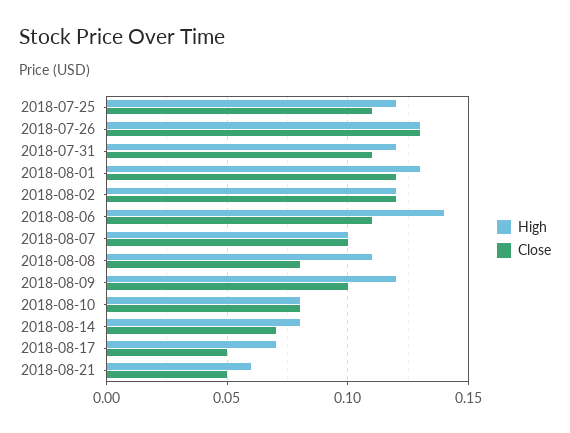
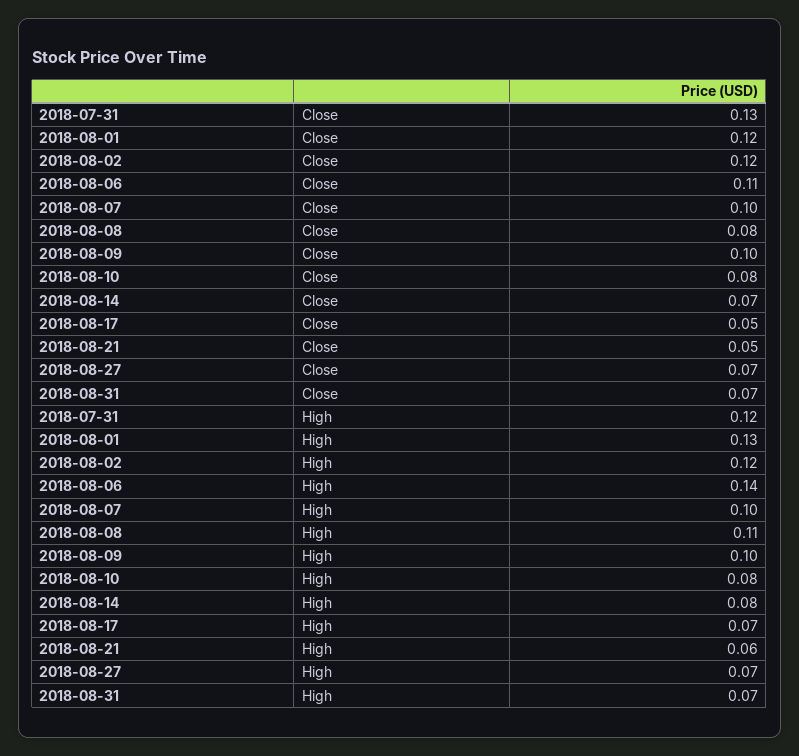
High, 2018-07-25: 0.12 -> none
Close, 2018-07-25: 0.11 -> none
High, 2018-07-26: 0.13 -> none
Close, 2018-07-26: 0.13 -> none
Close, 2018-07-31: 0.11 -> 0.13
High, 2018-08-09: 0.12 -> 0.1
Close, 2018-08-27: none -> 0.07
Close, 2018-08-31: none -> 0.07
High, 2018-08-27: none -> 0.07
High, 2018-08-31: none -> 0.07

